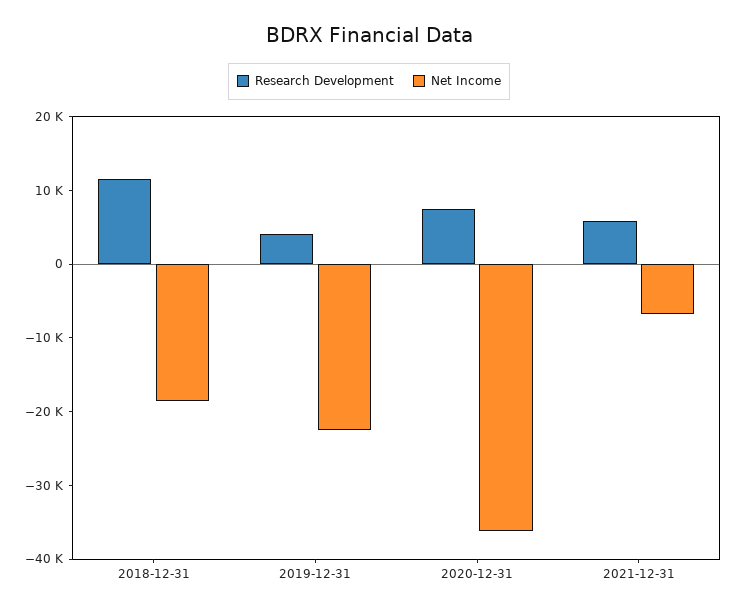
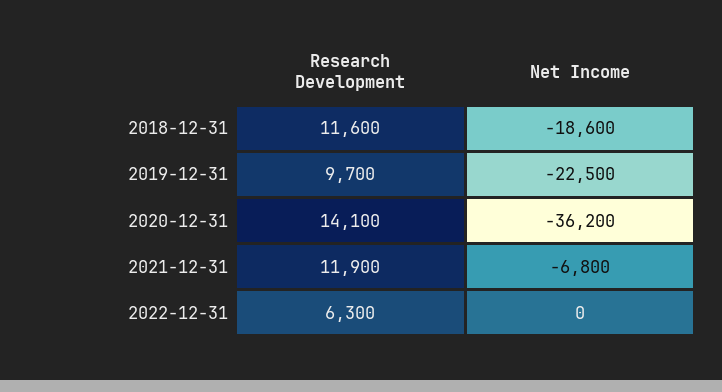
Research Development, 2019-12-31: 4000 -> 9700
Research Development, 2020-12-31: 8000 -> 14100
Research Development, 2021-12-31: 6000 -> 11900
Research Development, 2022-12-31: none -> 6300
Net Income, 2022-12-31: none -> 0

